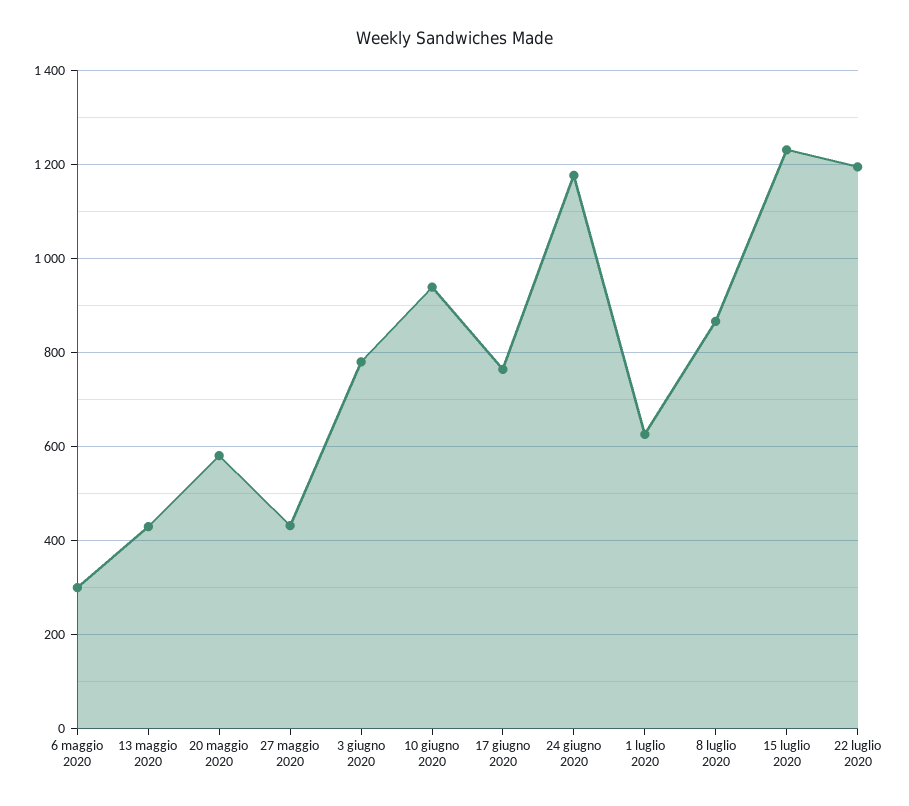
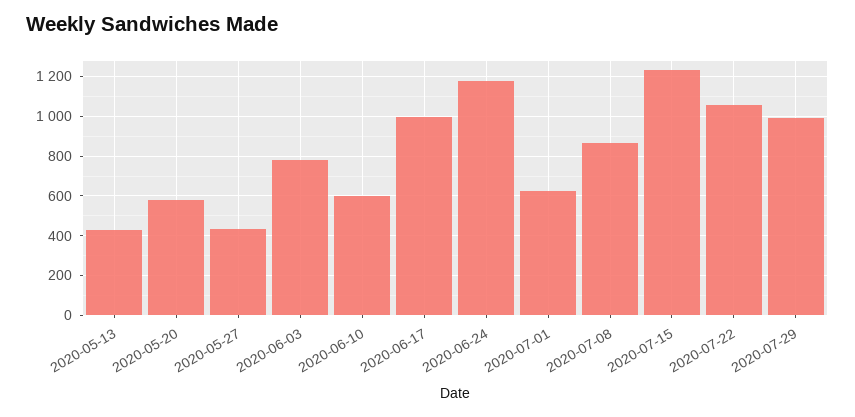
6 maggio 2020: 300 -> none
10 giugno 2020: 940 -> 600
17 giugno 2020: 760 -> 1000
22 luglio 2020: 1200 -> 1050
2020-07-29: none -> 1000

